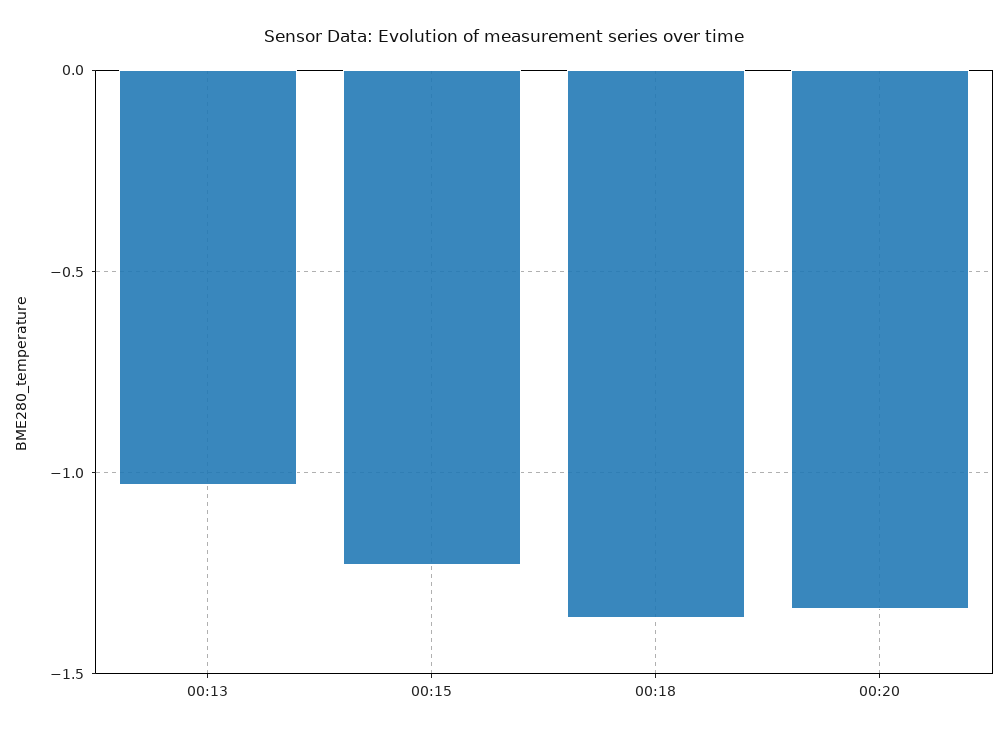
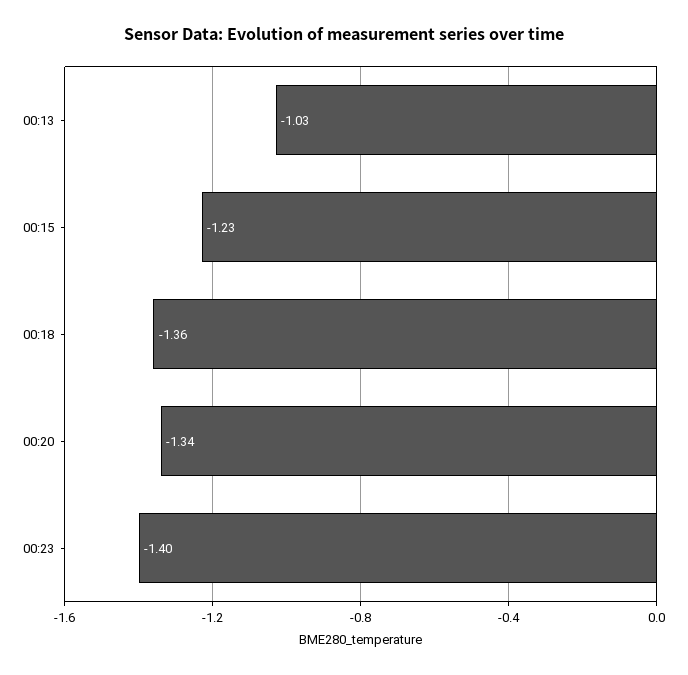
00:23: none -> -1.4

